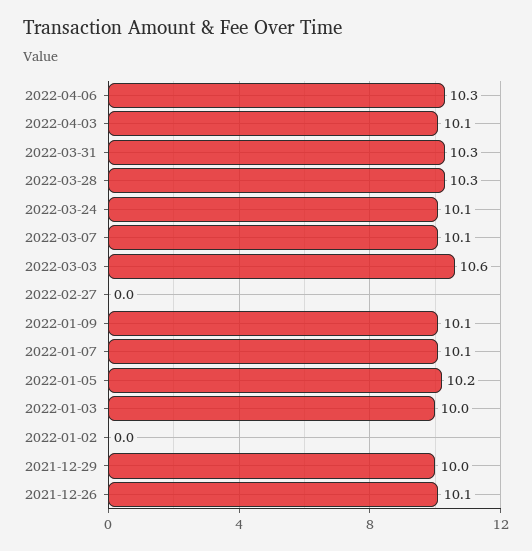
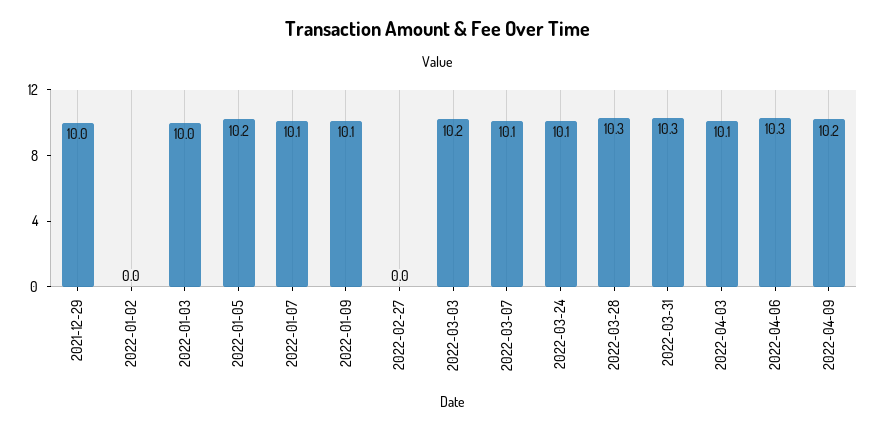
2022-03-03: 10.6 -> 10.2
2021-12-26: 10.1 -> none
2022-04-09: none -> 10.2

